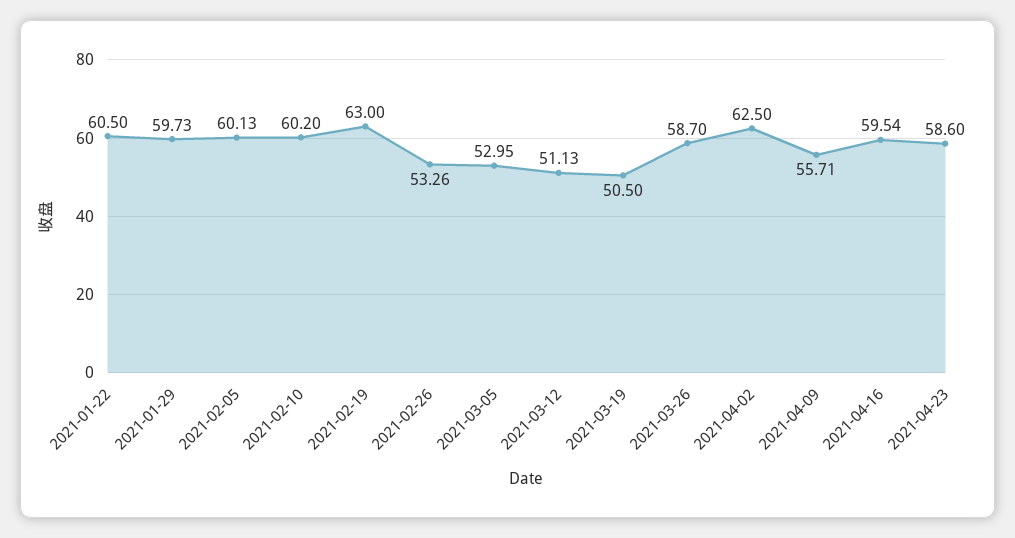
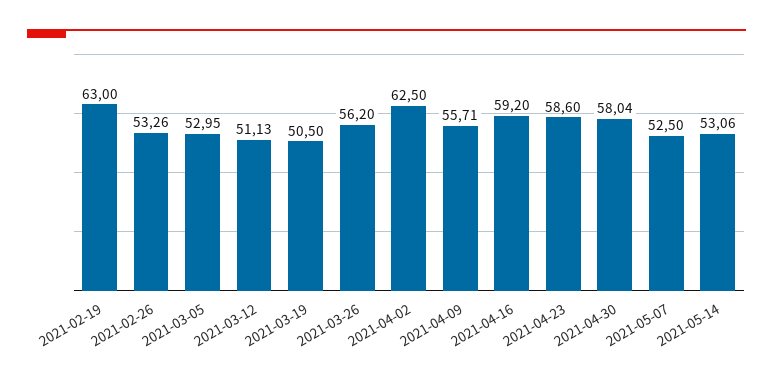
2021-01-22: 60.5 -> none
2021-01-29: 59.73 -> none
2021-02-05: 60.13 -> none
2021-02-10: 60.2 -> none
2021-03-26: 58.7 -> 56.2
2021-04-16: 59.54 -> 59.2
2021-04-30: none -> 58.04
2021-05-07: none -> 52.5
2021-05-14: none -> 53.06

